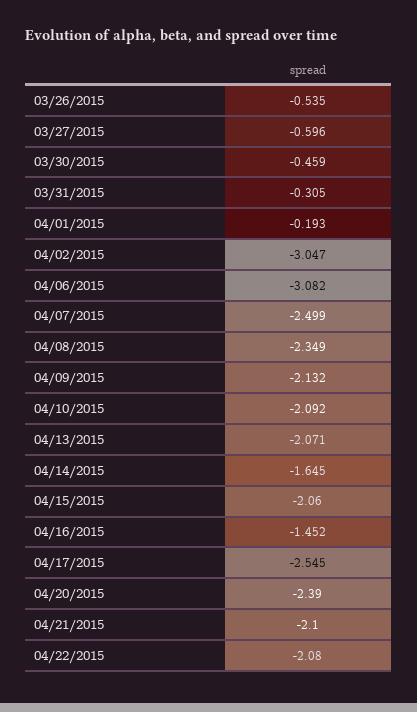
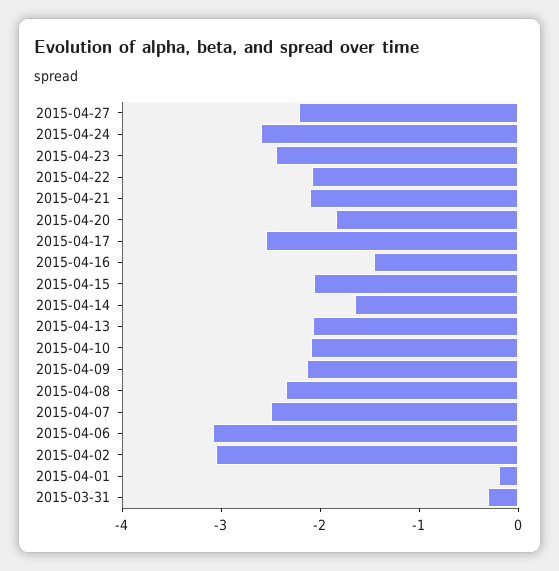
03/26/2015: -0.535 -> none
03/27/2015: -0.596 -> none
03/30/2015: -0.459 -> none
04/20/2015: -2.39 -> -1.8
2015-04-27: none -> -2.2
2015-04-24: none -> -2.6
2015-04-23: none -> -2.4

